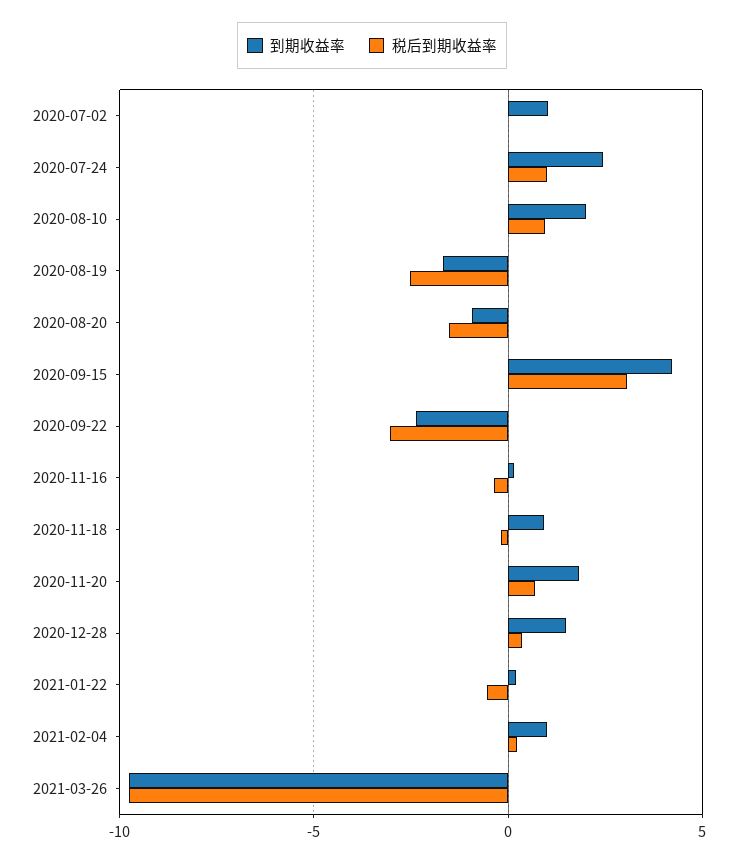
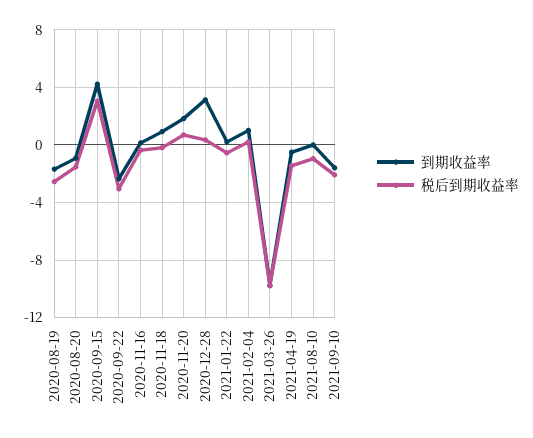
到期收益率, 2020-07-02: 1 -> none
税后到期收益率, 2020-07-02: 0 -> none
到期收益率, 2020-07-24: 2.5 -> none
税后到期收益率, 2020-07-24: 1 -> none
到期收益率, 2020-08-10: 2 -> none
税后到期收益率, 2020-08-10: 1 -> none
到期收益率, 2020-12-28: 1.5 -> 3
到期收益率, 2021-04-19: none -> -0.5
税后到期收益率, 2021-04-19: none -> -1.5
到期收益率, 2021-08-10: none -> 0
税后到期收益率, 2021-08-10: none -> -1
到期收益率, 2021-09-10: none -> -1.5
税后到期收益率, 2021-09-10: none -> -2

